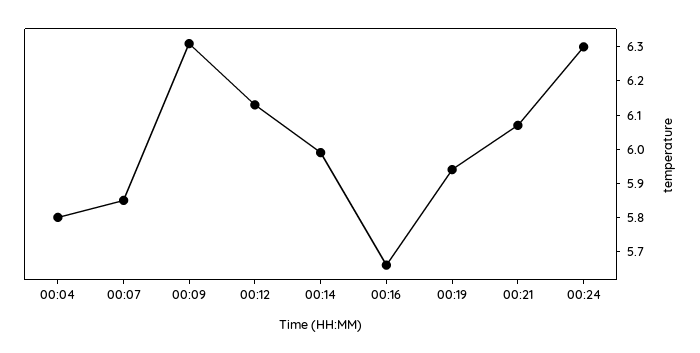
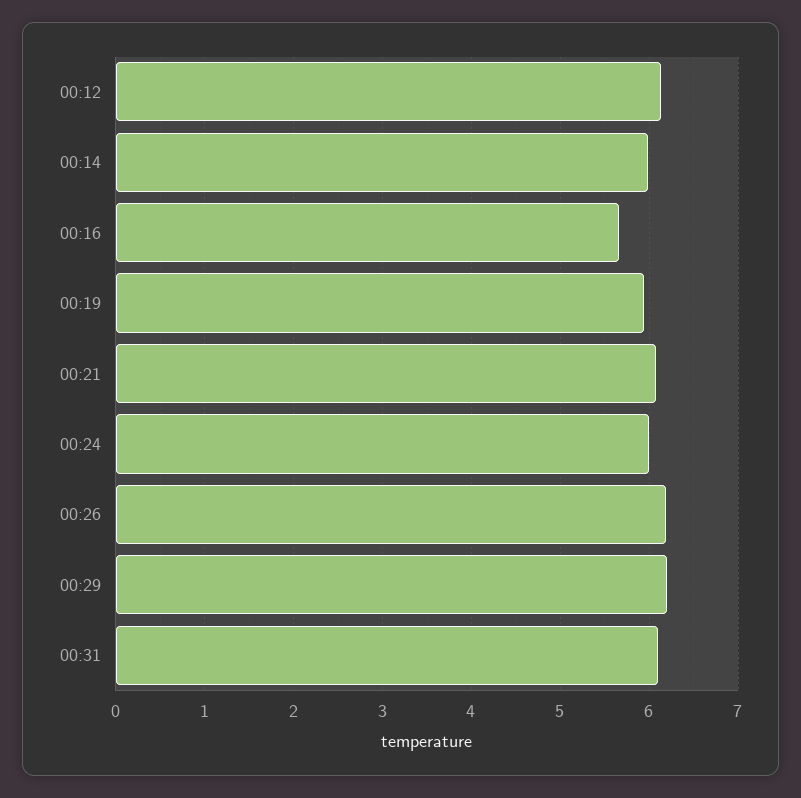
00:04: 5.8 -> none
00:07: 5.85 -> none
00:09: 6.3 -> none
00:24: 6.3 -> 6
00:26: none -> 6.2
00:29: none -> 6.2
00:31: none -> 6.1

